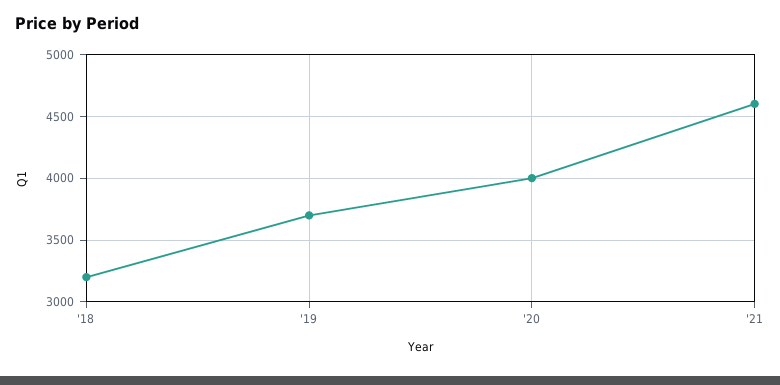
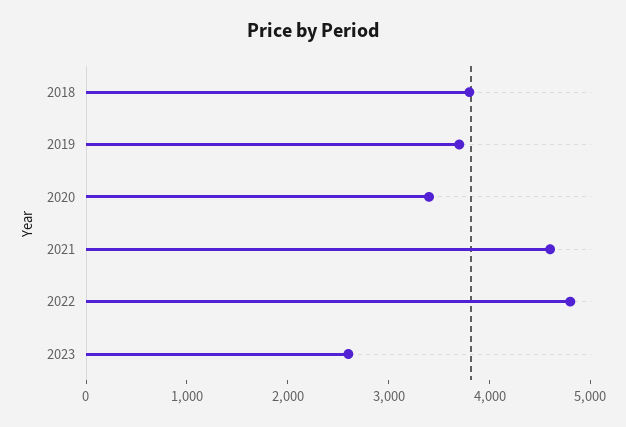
'18: 3200 -> 3800
'20: 4000 -> 3400
2022: none -> 4800
2023: none -> 2600

